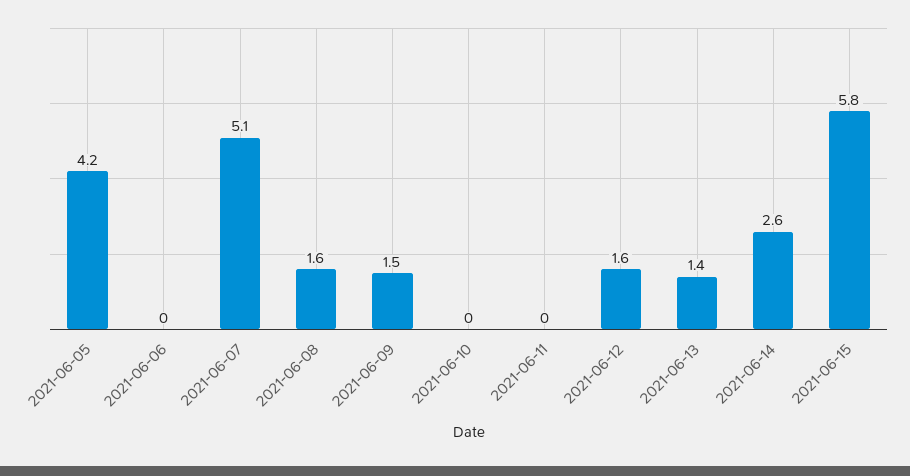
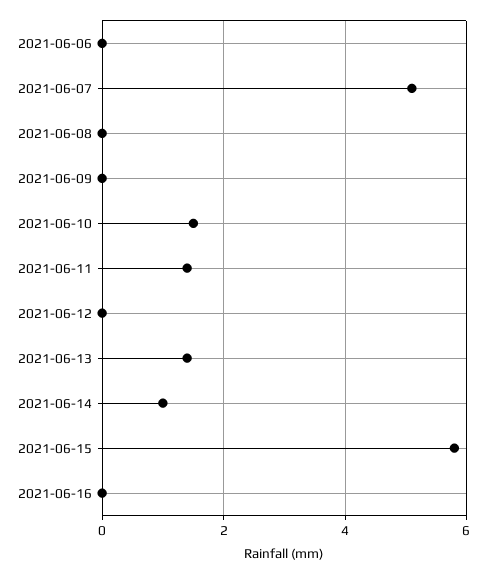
2021-06-05: 4.2 -> none
2021-06-08: 1.6 -> 0
2021-06-09: 1.5 -> 0
2021-06-10: 0 -> 1.5
2021-06-11: 0 -> 1.5
2021-06-12: 1.6 -> 0
2021-06-14: 2.6 -> 1
2021-06-16: none -> 0

